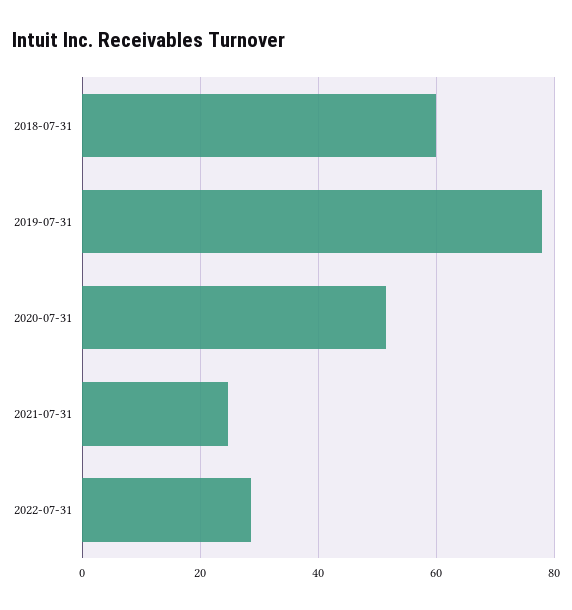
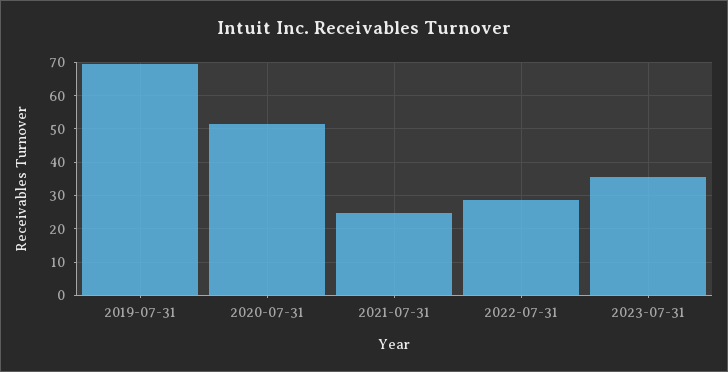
2018-07-31: 60 -> none
2019-07-31: 78 -> 70
2023-07-31: none -> 36

